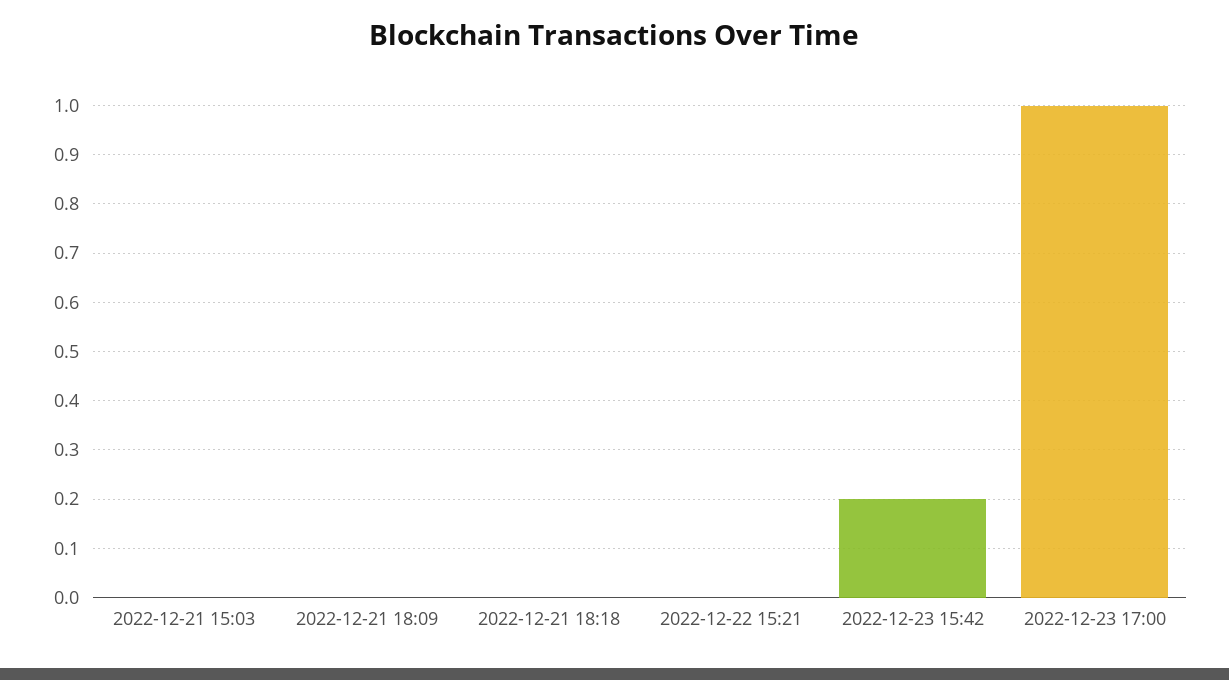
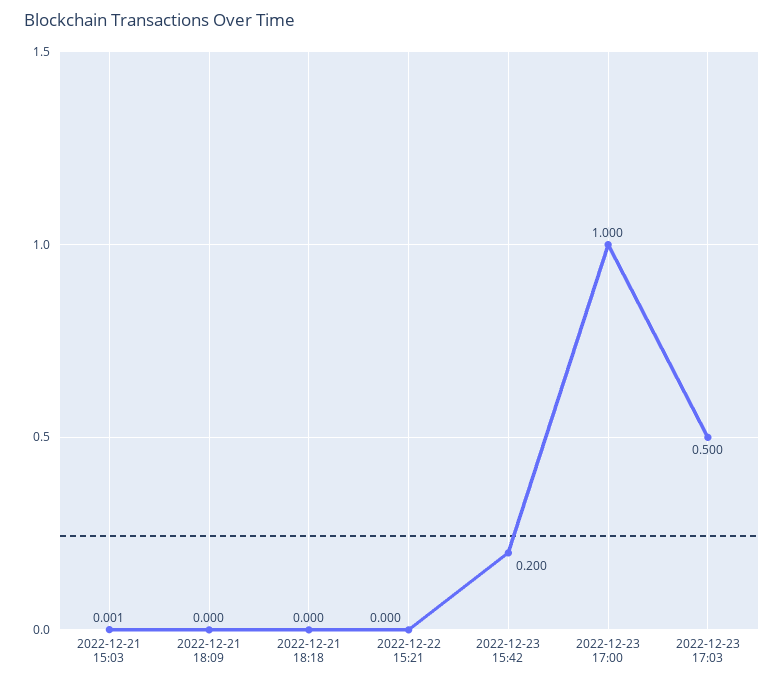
2022-12-23 17:03: none -> 0.5

